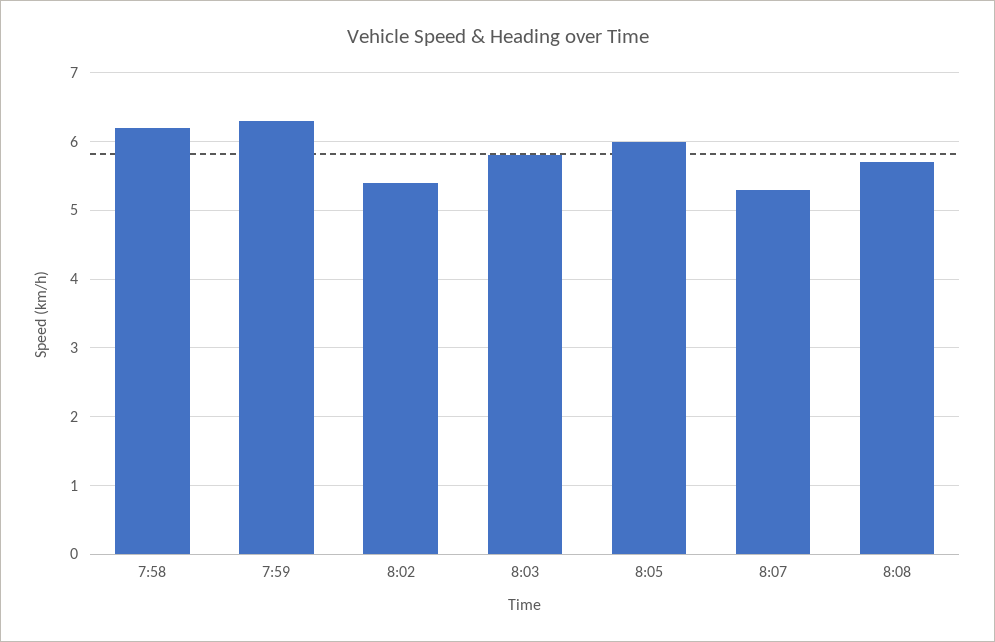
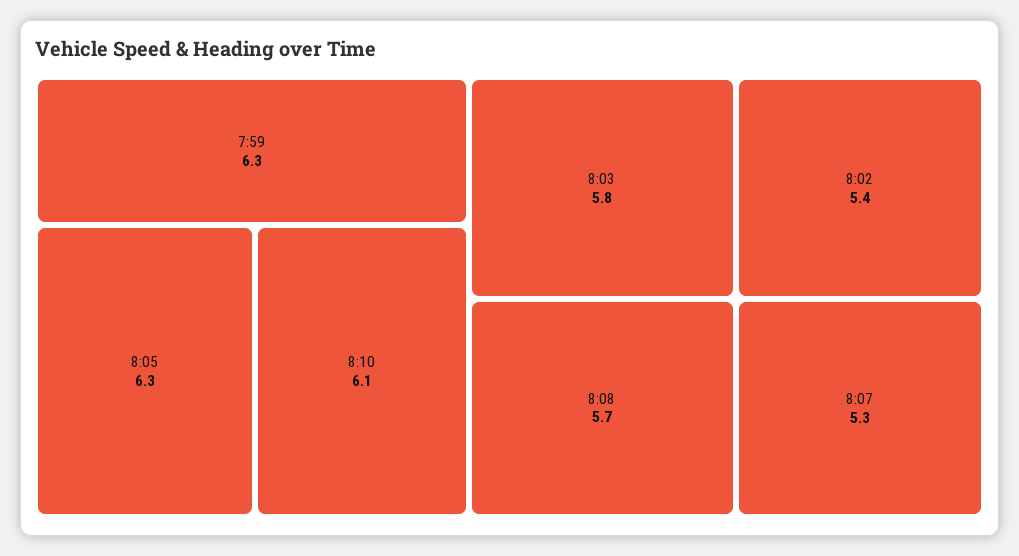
7:58: 6.2 -> none
8:05: 6 -> 6.3
8:10: none -> 6.1

